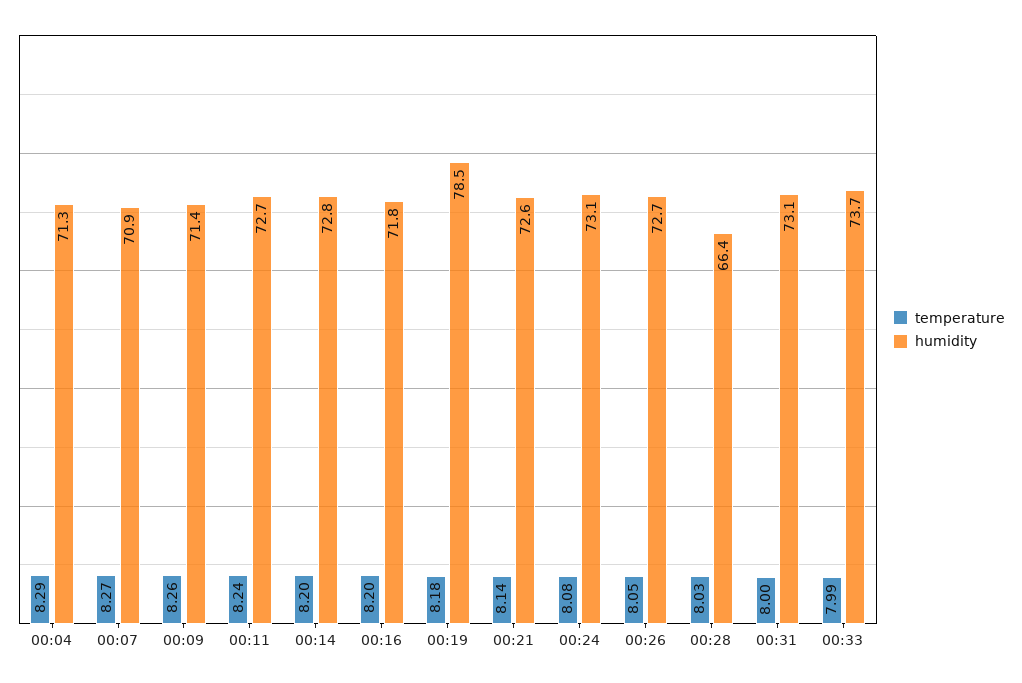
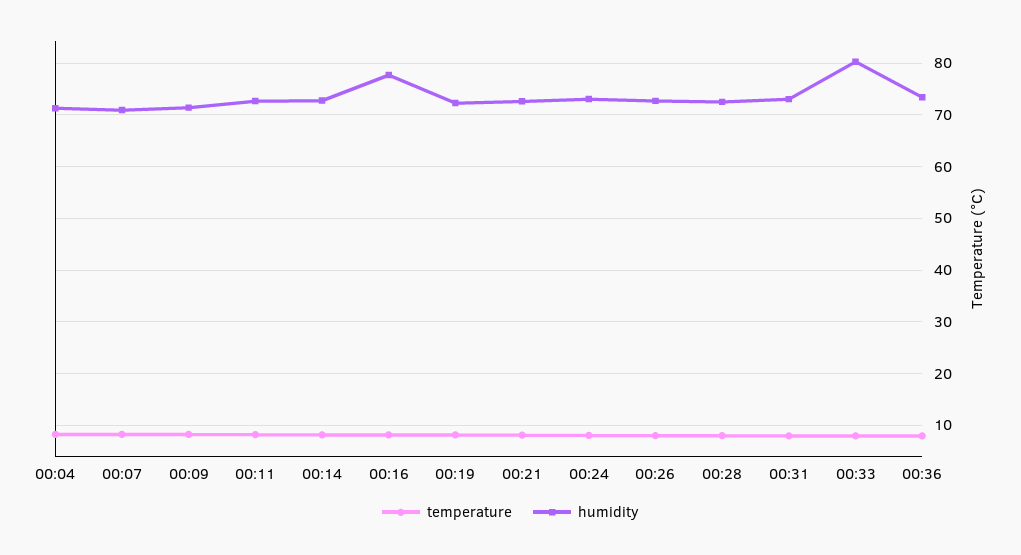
humidity, 00:16: 71.8 -> 78
humidity, 00:19: 78.5 -> 72
humidity, 00:28: 66.4 -> 72
humidity, 00:33: 73.7 -> 80
temperature, 00:36: none -> 8
humidity, 00:36: none -> 74

